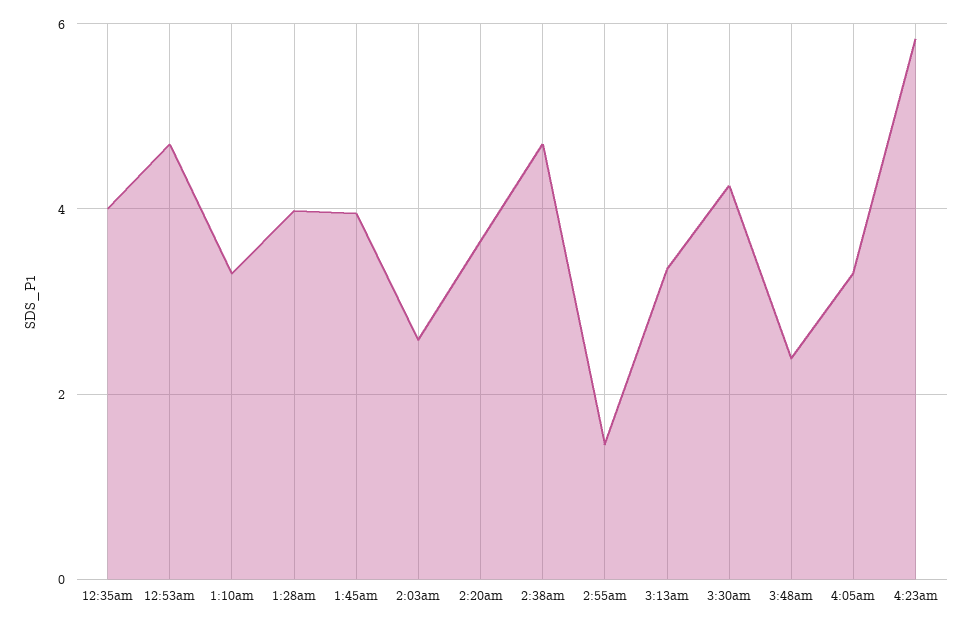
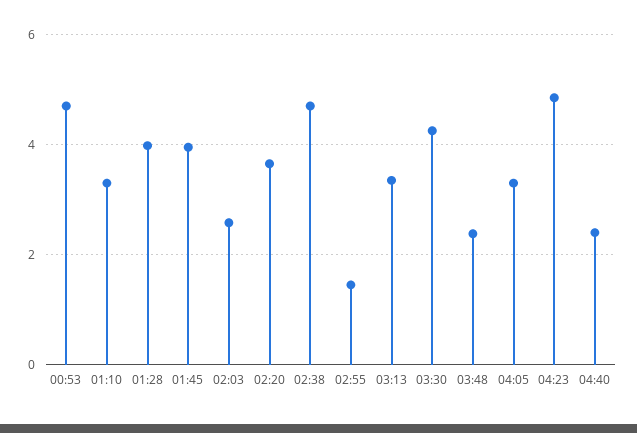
12:35am: 4 -> none
4:23am: 5.8 -> 4.8
04:40: none -> 2.4

